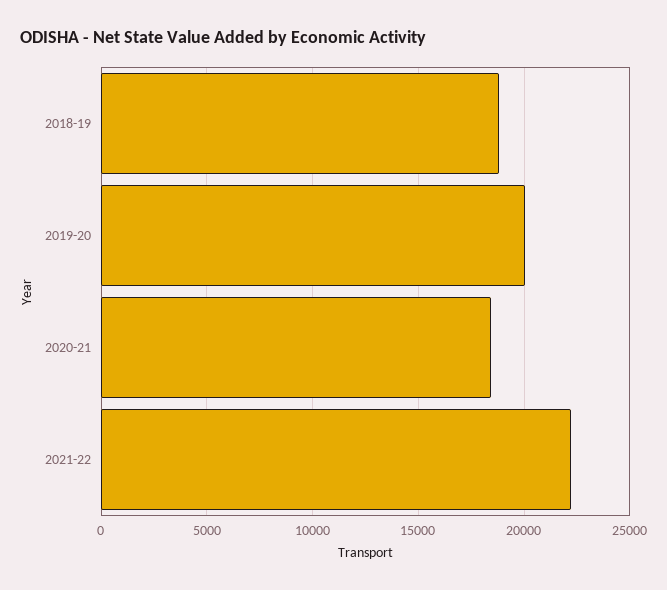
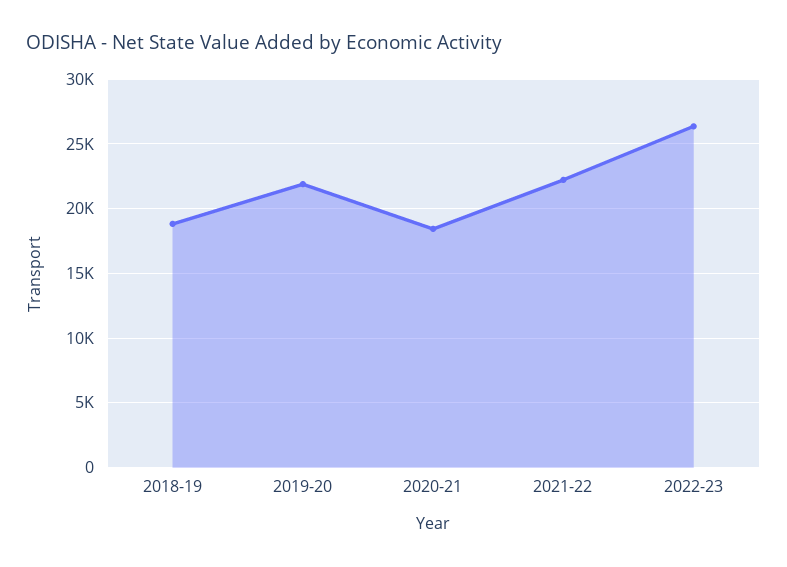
2019-20: 20000 -> 22000
2022-23: none -> 26500

